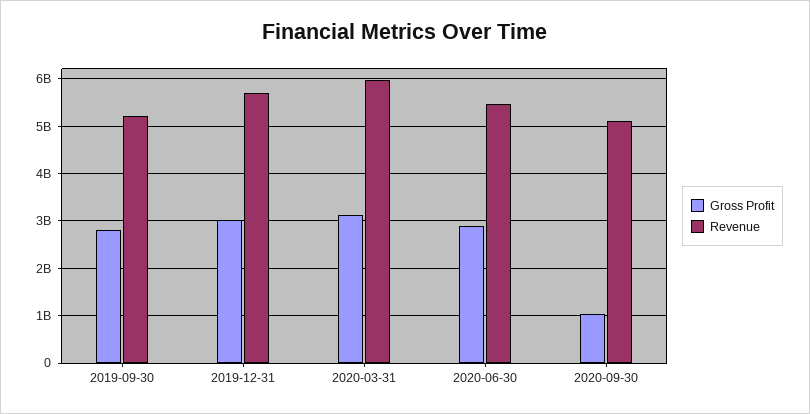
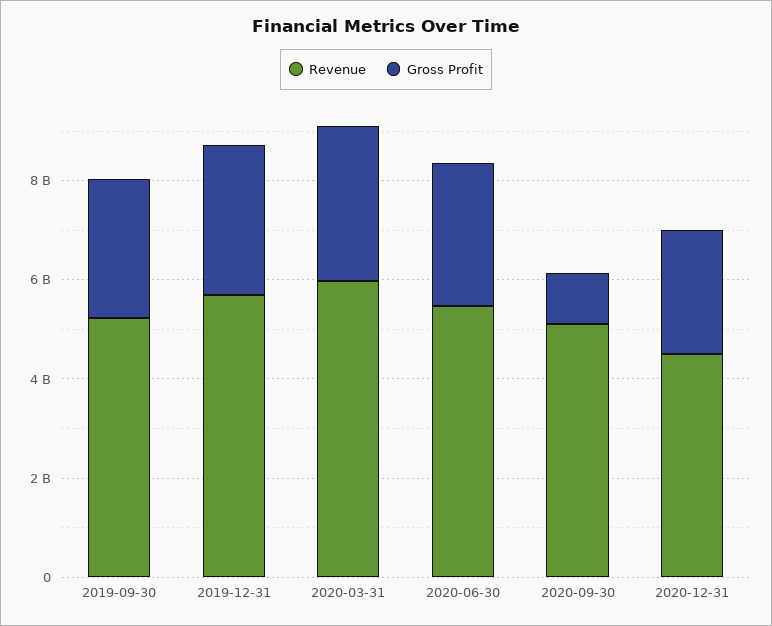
Revenue, 2020-12-31: none -> 4500000000
Gross Profit, 2020-12-31: none -> 2500000000

